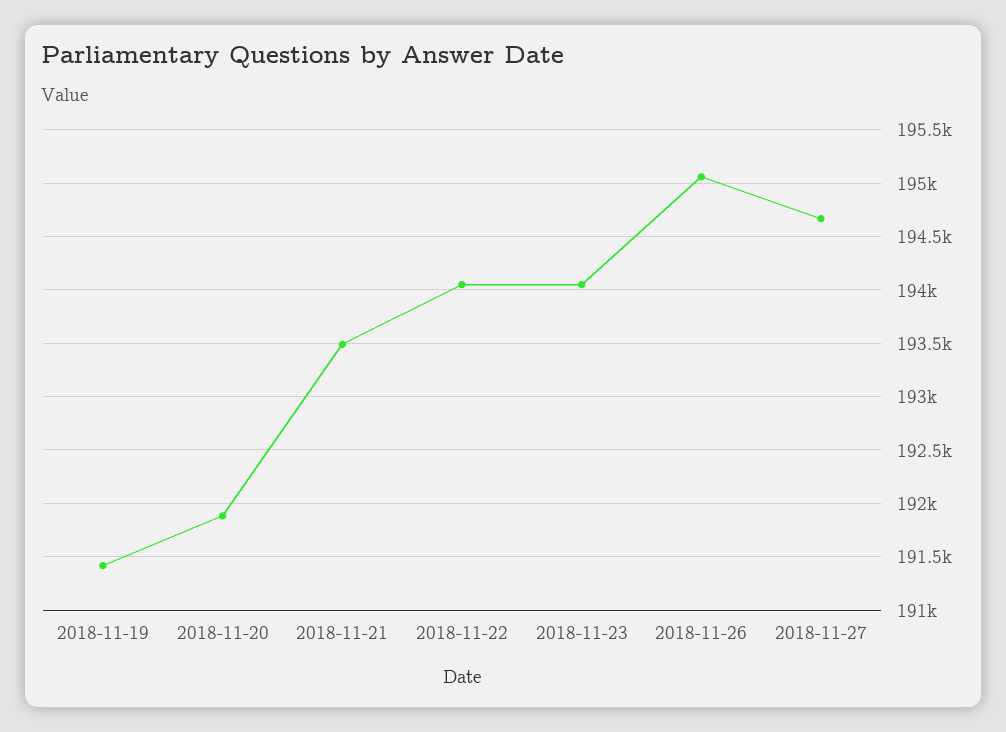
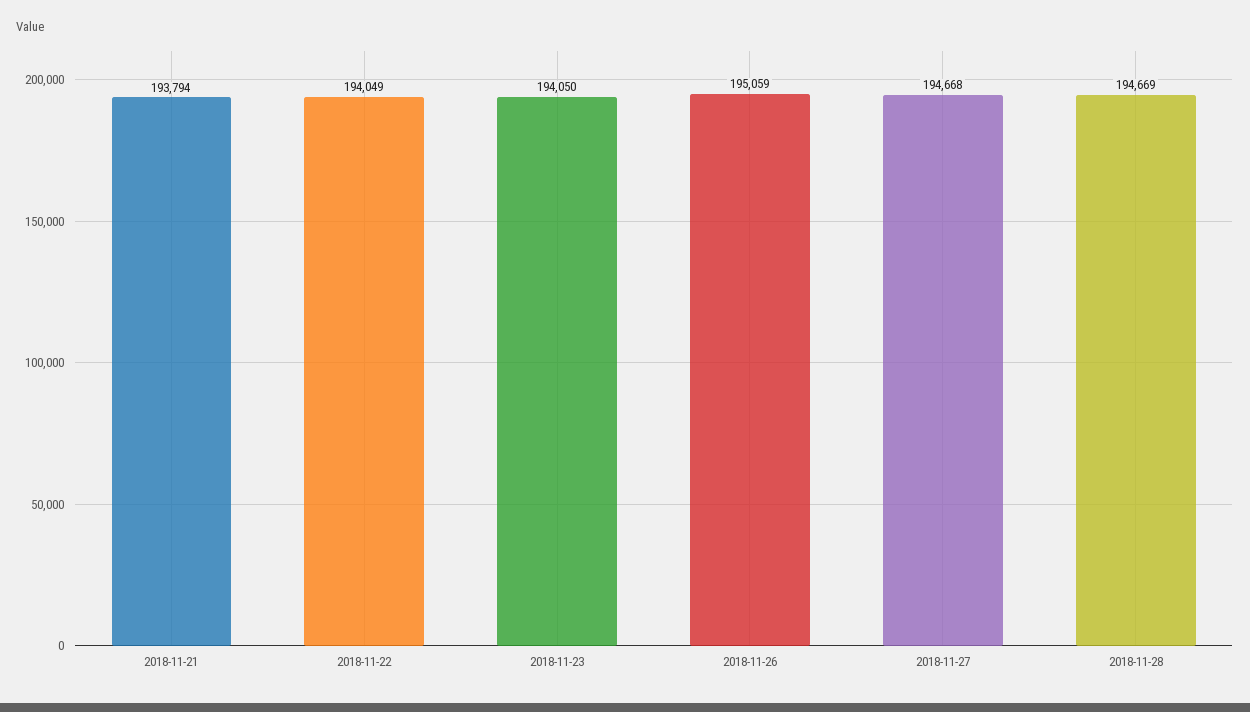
2018-11-19: 191400 -> none
2018-11-20: 191900 -> none
2018-11-21: 193500 -> 193794
2018-11-28: none -> 194669

